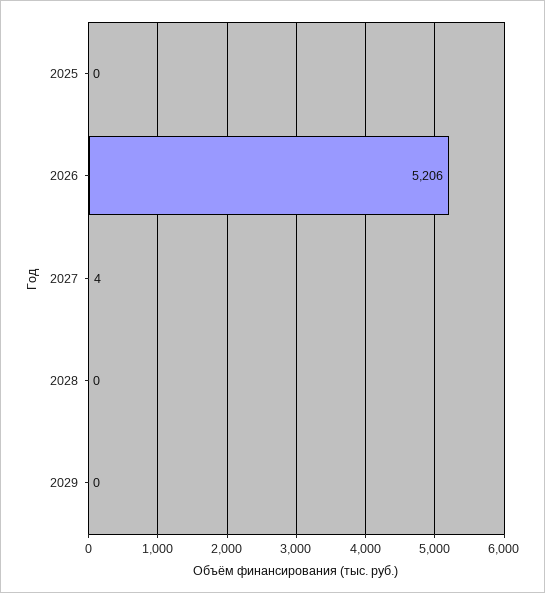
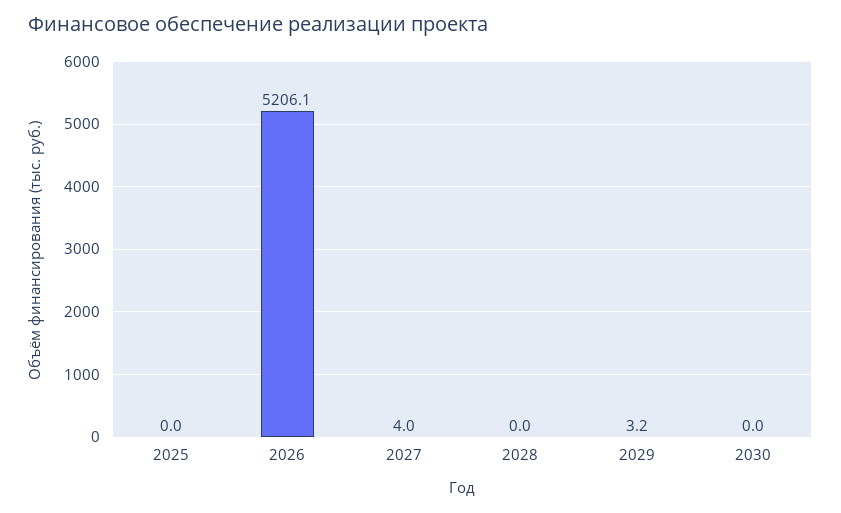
2029: 0 -> 3.2
2030: none -> 0

